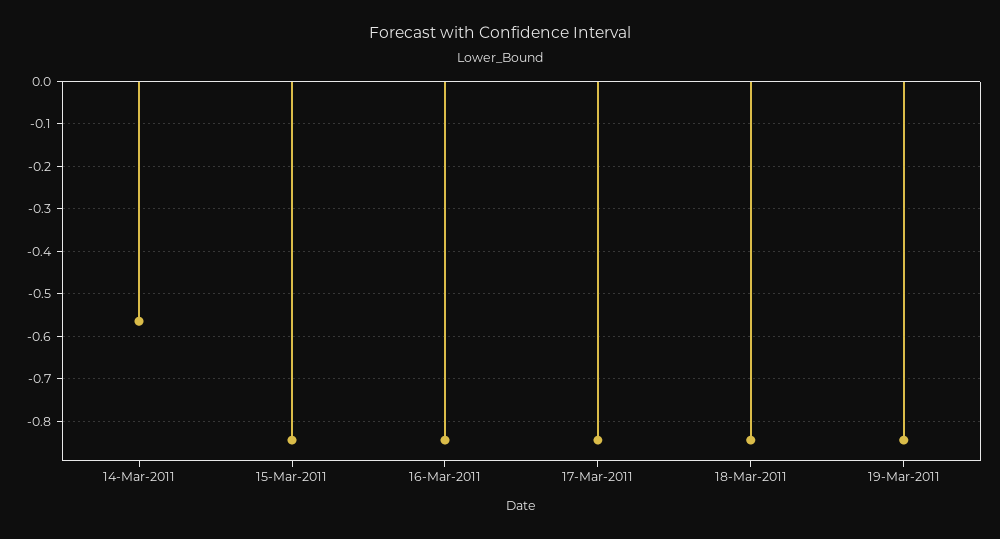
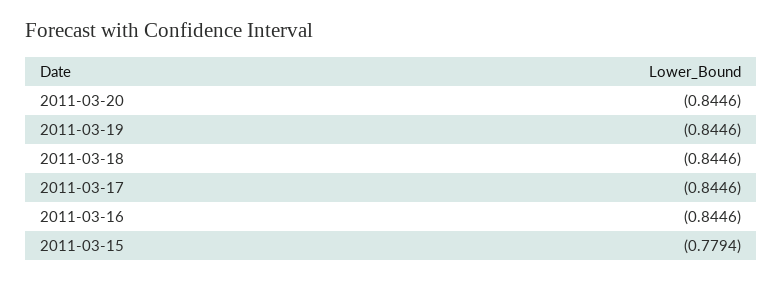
14-Mar-2011: -0.56 -> none
15-Mar-2011: -0.84 -> -0.7794
2011-03-20: none -> -0.8446

